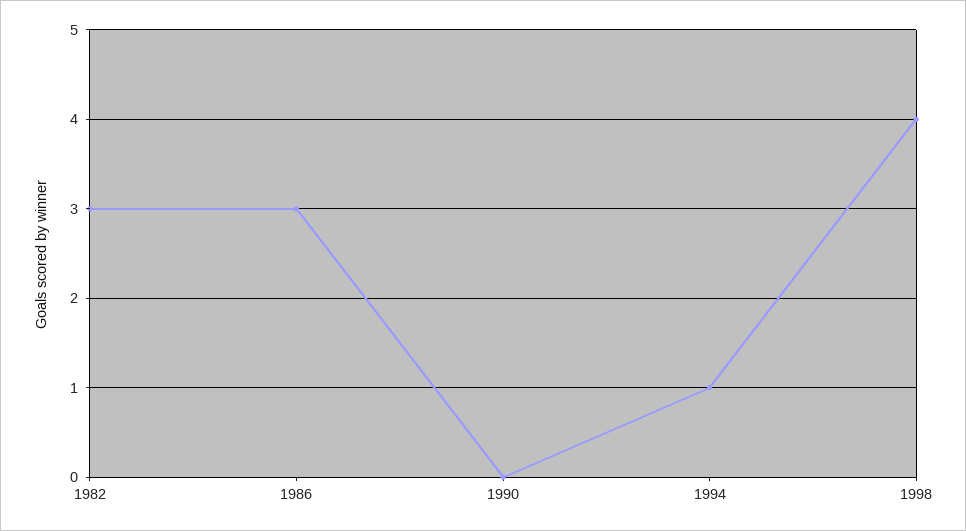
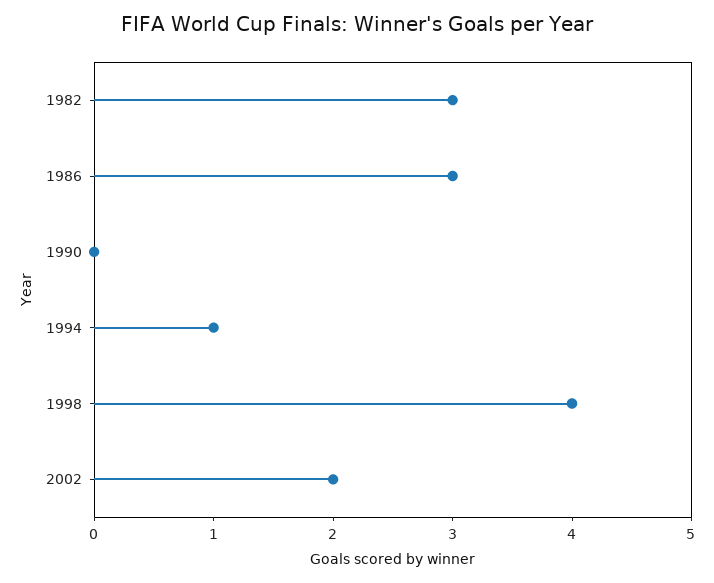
2002: none -> 2

